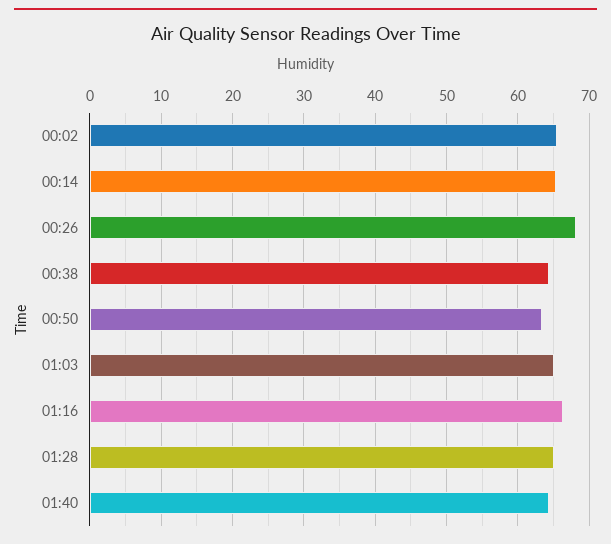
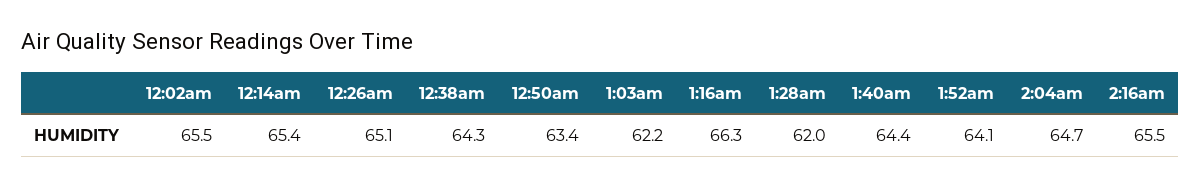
00:26: 68 -> 65.1
01:03: 65 -> 62.2
01:28: 65 -> 62
1:52am: none -> 64.1
2:04am: none -> 64.7
2:16am: none -> 65.5

